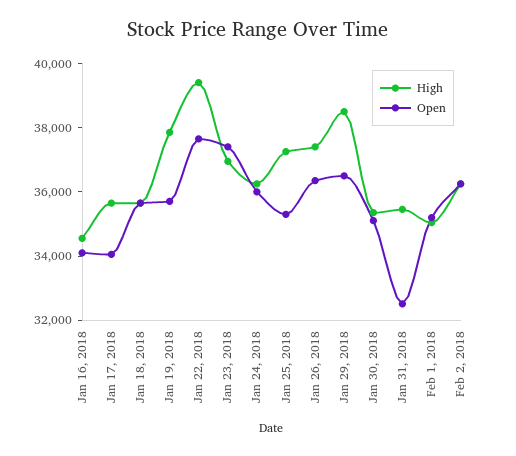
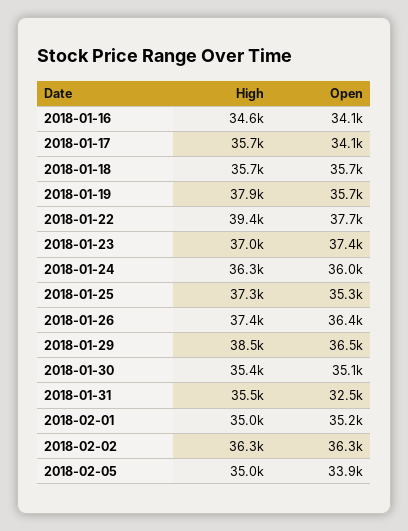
High, 2018-02-05: none -> 35000
Open, 2018-02-05: none -> 33900

